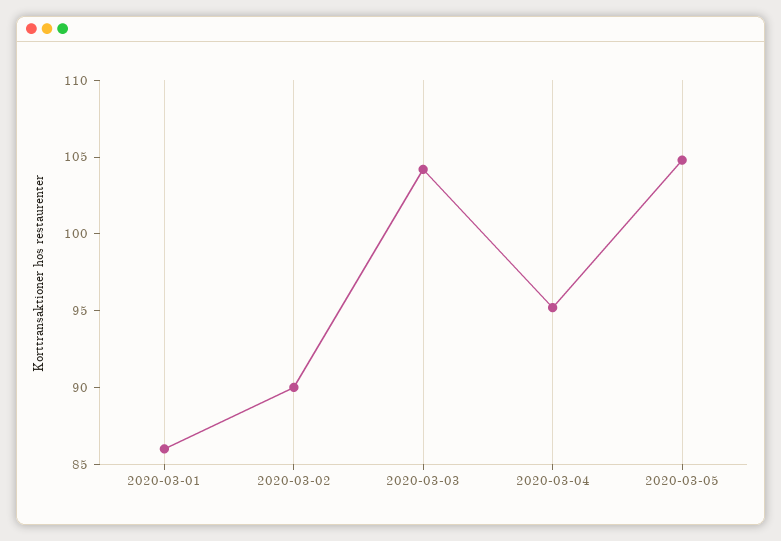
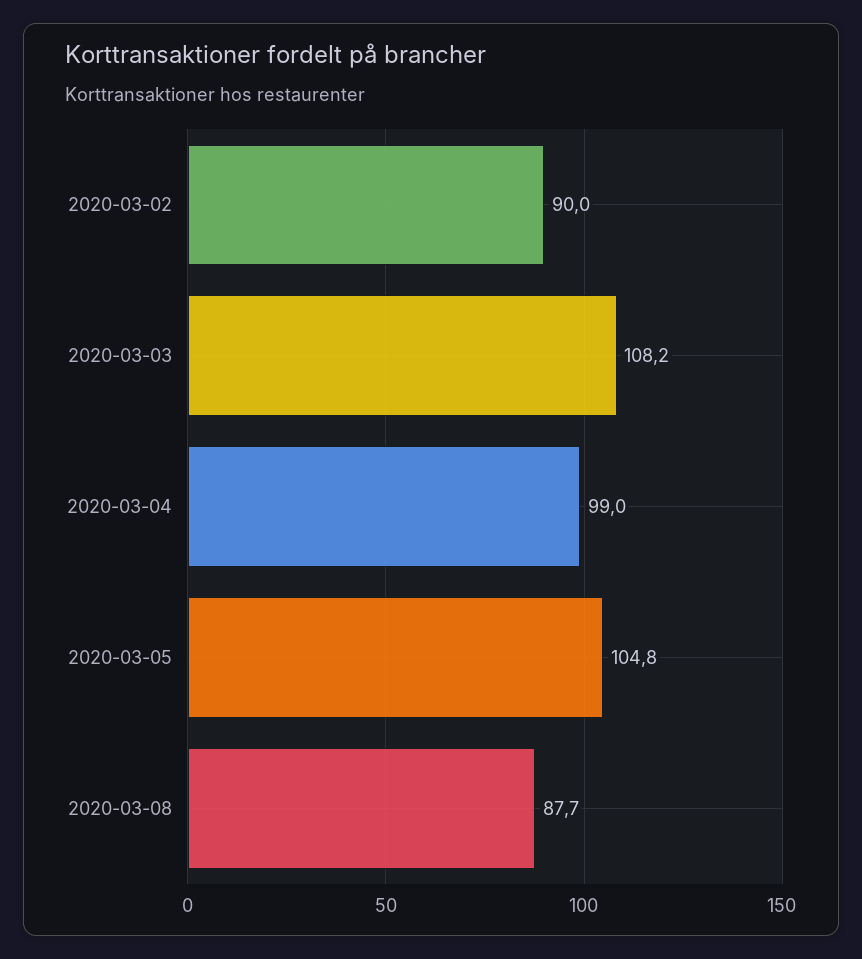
2020-03-01: 86 -> none
2020-03-03: 104 -> 108.2
2020-03-04: 95 -> 99
2020-03-08: none -> 87.7

